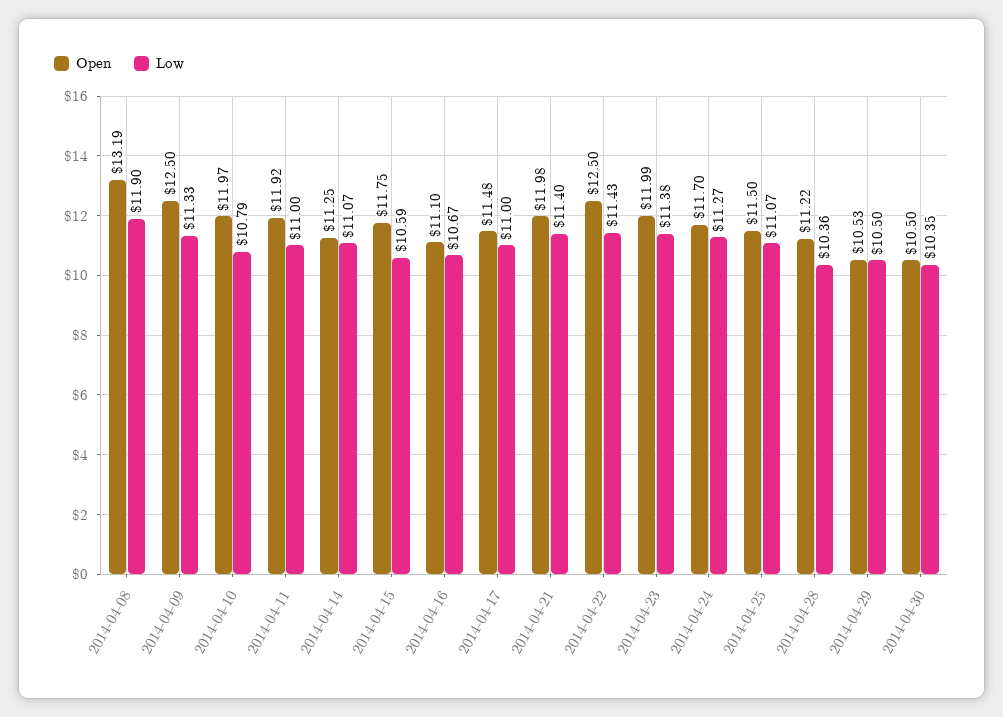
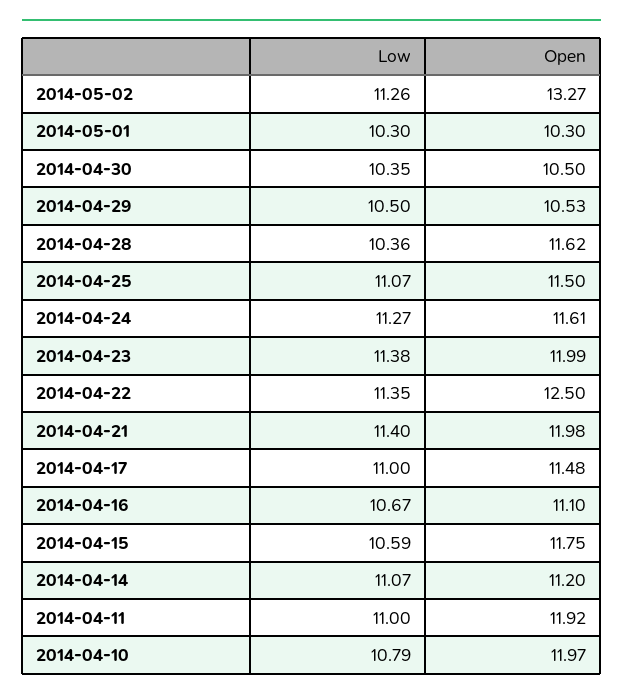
Open, 2014-04-08: 13.19 -> none
Low, 2014-04-08: 11.9 -> none
Open, 2014-04-09: 12.5 -> none
Low, 2014-04-09: 11.33 -> none
Open, 2014-04-14: 11.25 -> 11.2
Low, 2014-04-22: 11.43 -> 11.35
Open, 2014-04-24: 11.7 -> 11.61
Open, 2014-04-28: 11.22 -> 11.62
Low, 2014-05-02: none -> 11.26
Open, 2014-05-02: none -> 13.27
Low, 2014-05-01: none -> 10.3
Open, 2014-05-01: none -> 10.3

